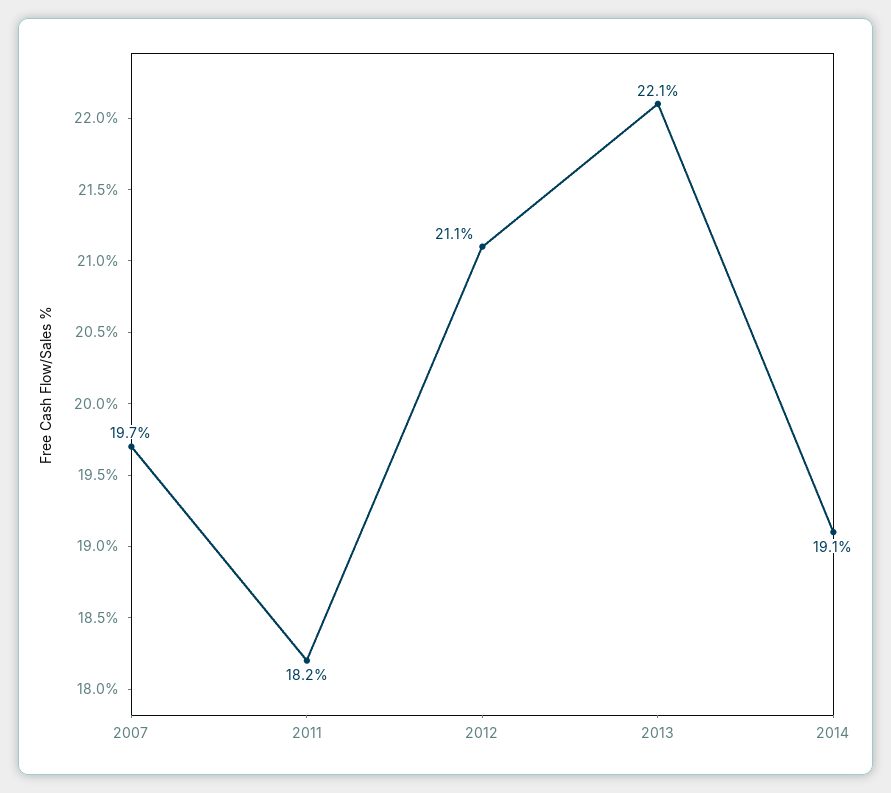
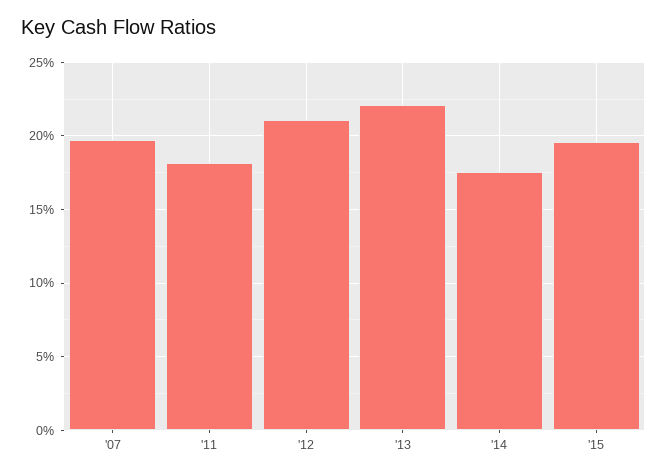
2014: 19.1 -> 17.5
'15: none -> 19.5

